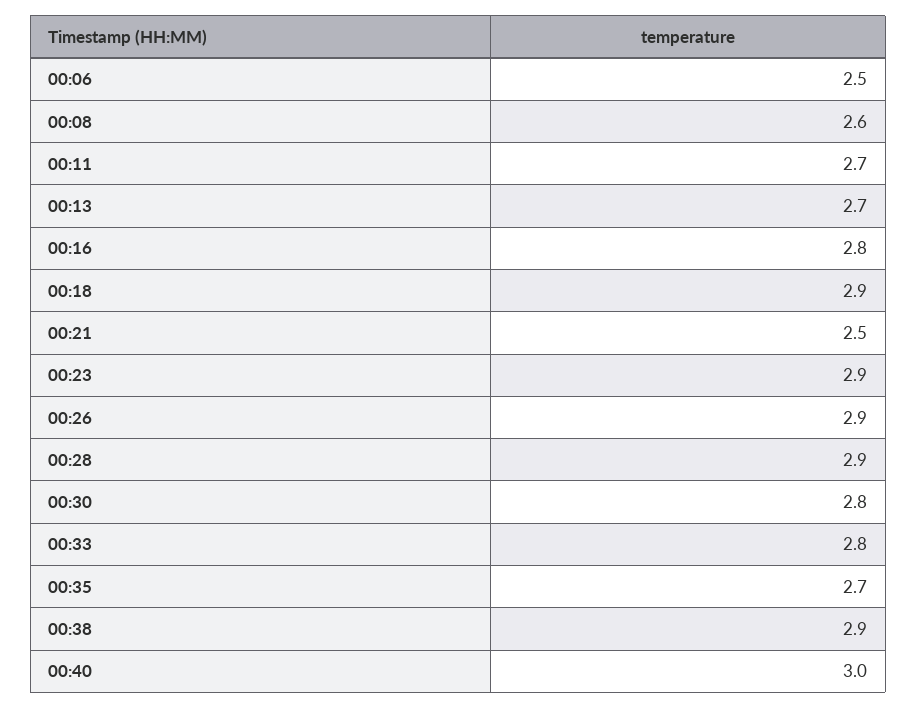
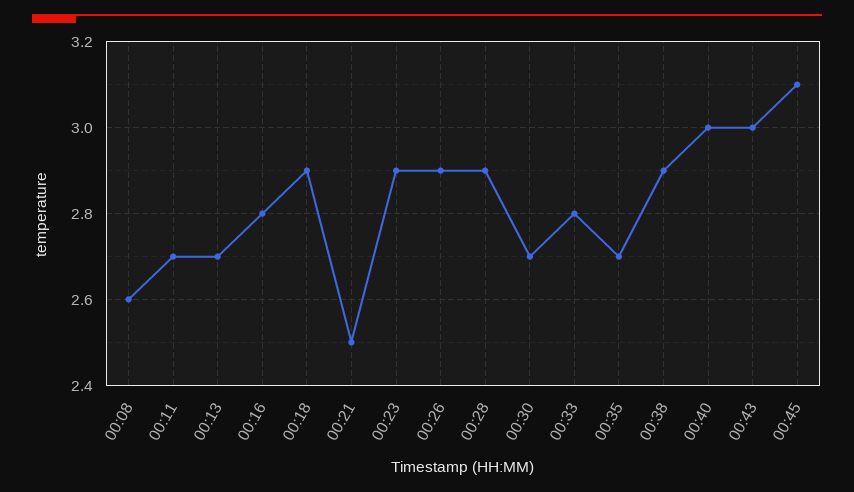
00:06: 2.5 -> none
00:30: 2.8 -> 2.7
00:43: none -> 3
00:45: none -> 3.1

